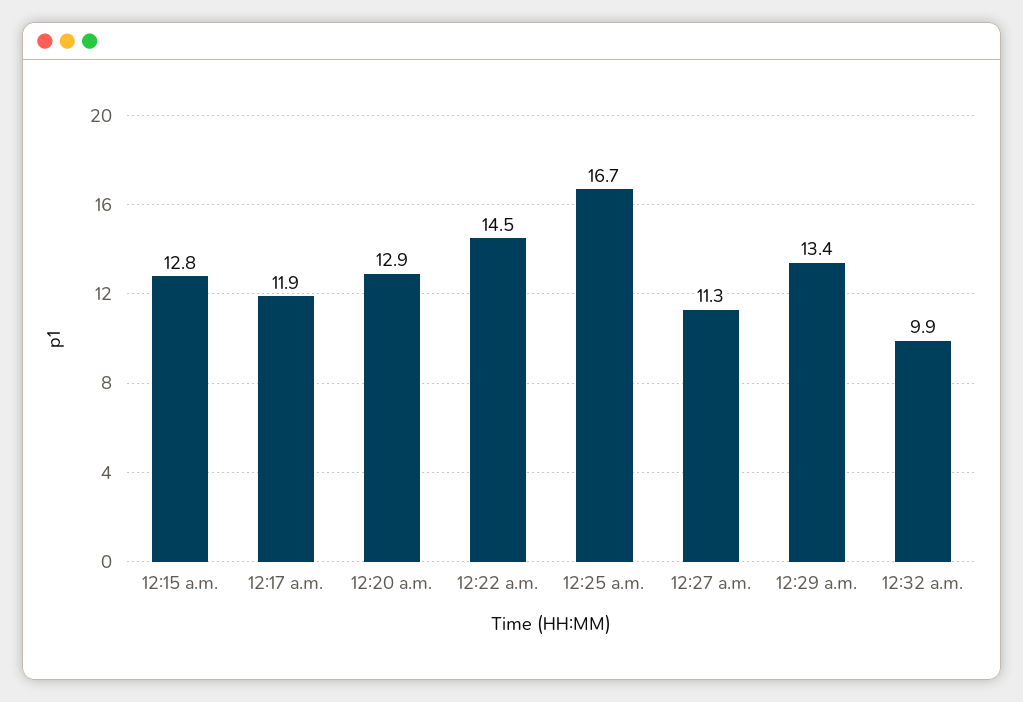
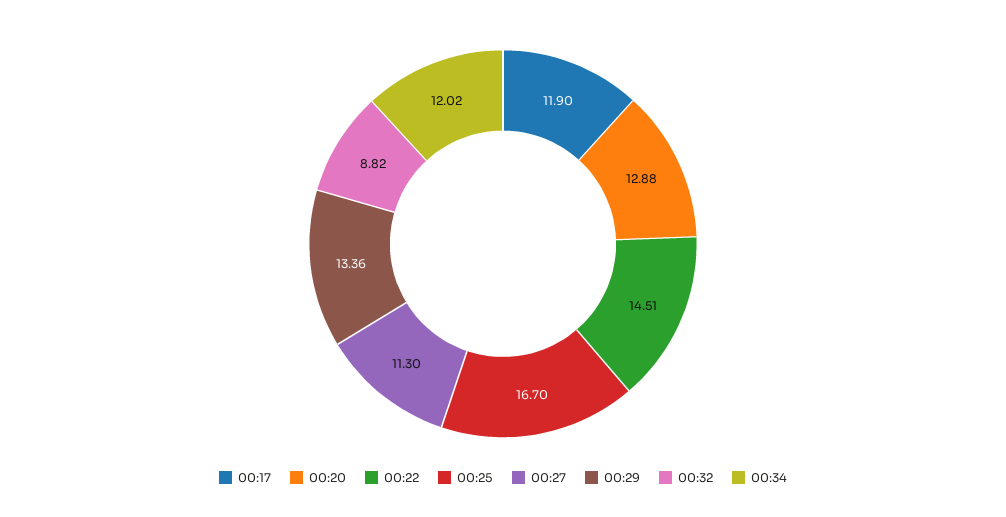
12:15 a.m.: 12.8 -> none
12:32 a.m.: 9.9 -> 8.82
00:34: none -> 12.02

